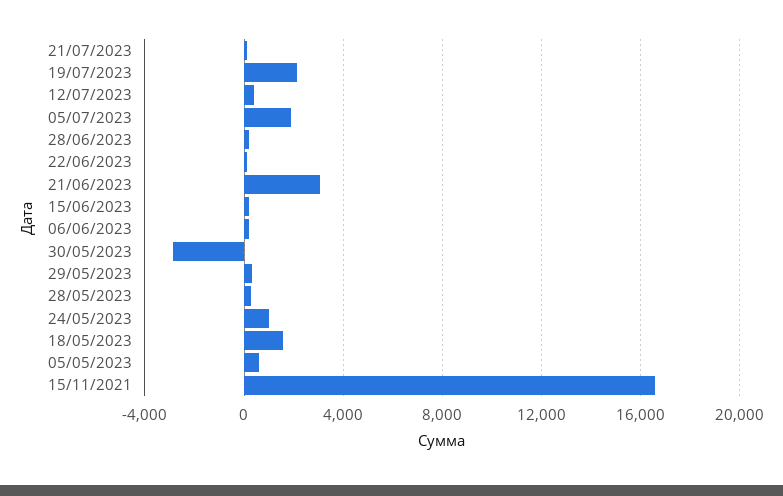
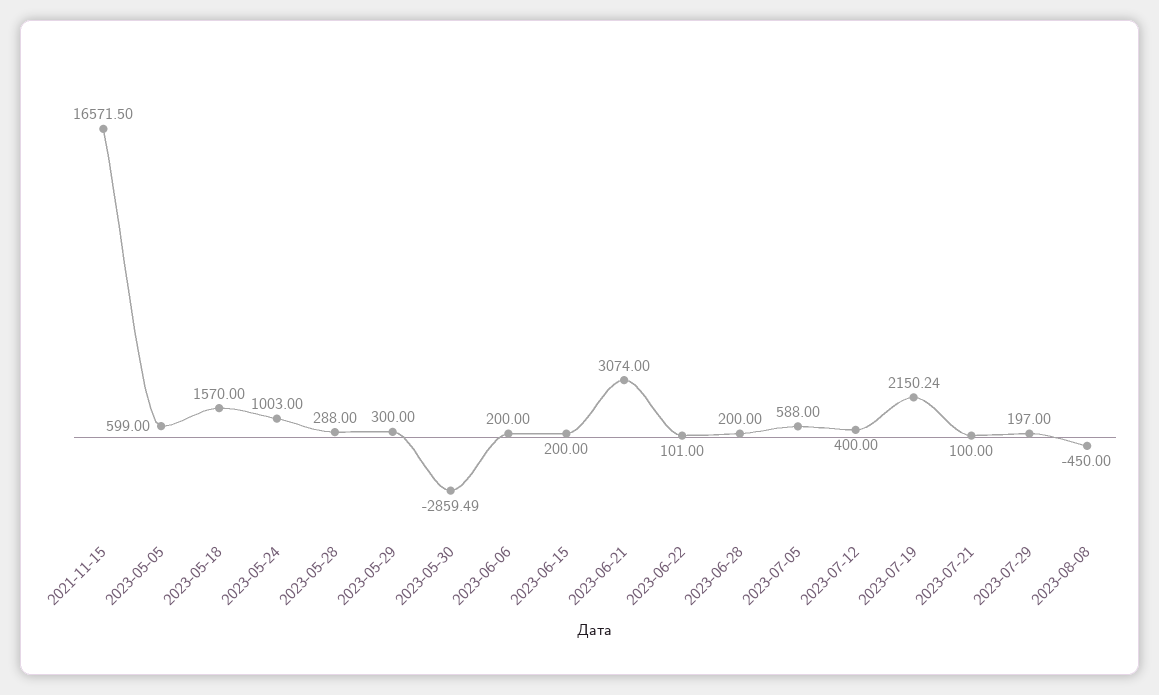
05/07/2023: 2000 -> 588
2023-07-29: none -> 197
2023-08-08: none -> -450

